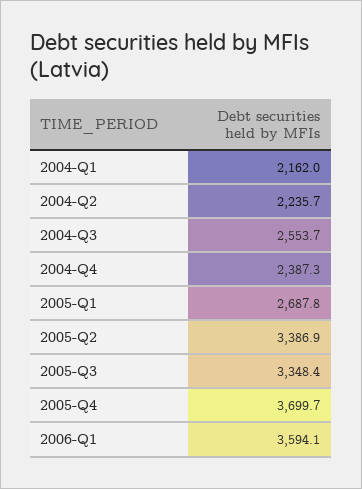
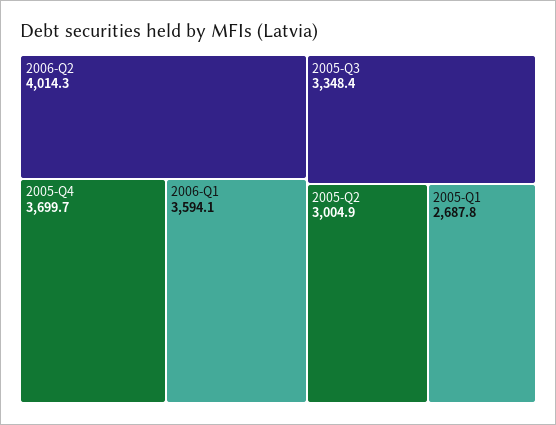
2004-Q1: 2162 -> none
2004-Q2: 2235.7 -> none
2004-Q3: 2553.7 -> none
2004-Q4: 2387.3 -> none
2005-Q2: 3386.9 -> 3004.9
2006-Q2: none -> 4014.3

